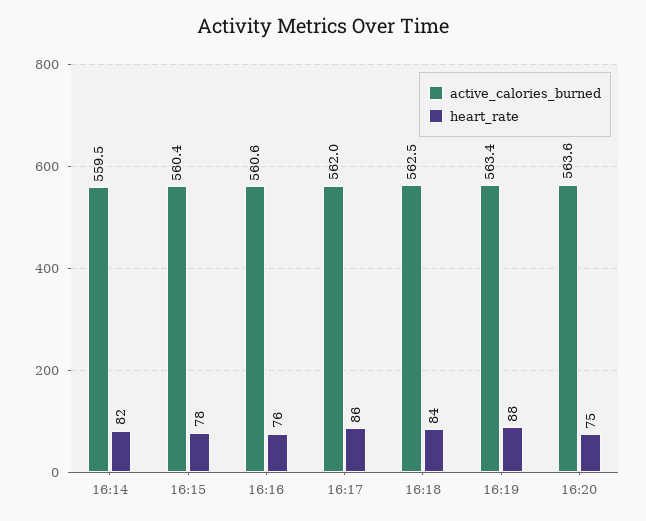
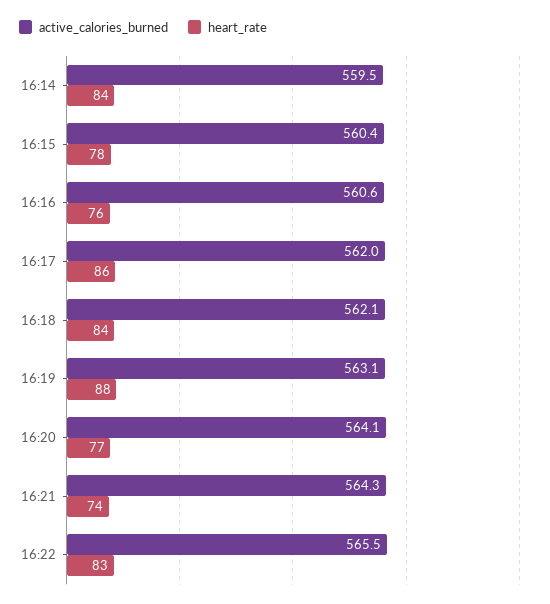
heart_rate, 16:14: 82 -> 84
active_calories_burned, 16:18: 562.5 -> 562.1
active_calories_burned, 16:19: 563.4 -> 563.1
active_calories_burned, 16:20: 563.6 -> 564.1
heart_rate, 16:20: 75 -> 77
active_calories_burned, 16:21: none -> 564.3
heart_rate, 16:21: none -> 74
active_calories_burned, 16:22: none -> 565.5
heart_rate, 16:22: none -> 83

